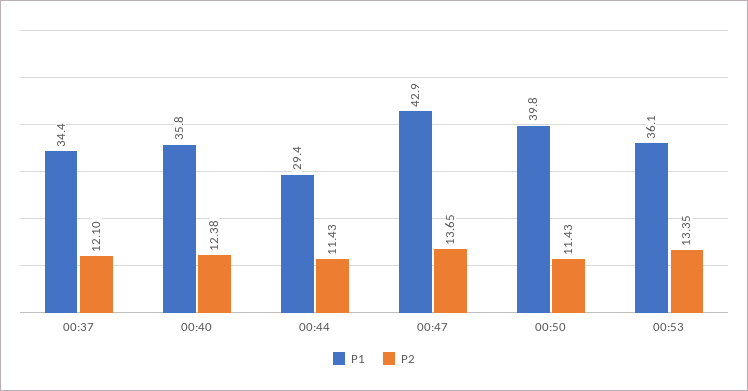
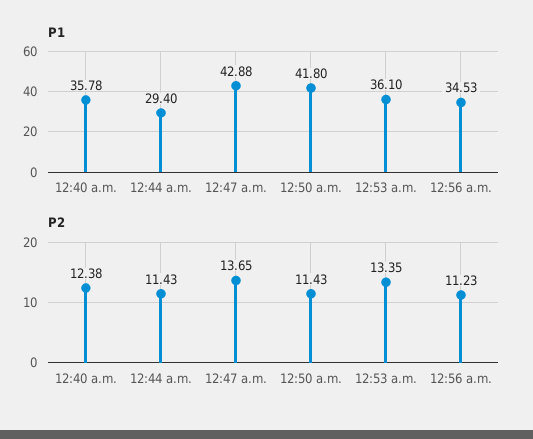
P1, 00:37: 34.4 -> none
P2, 00:37: 12.1 -> none
P1, 00:50: 39.8 -> 41.8
P1, 12:56 a.m.: none -> 34.53
P2, 12:56 a.m.: none -> 11.23

